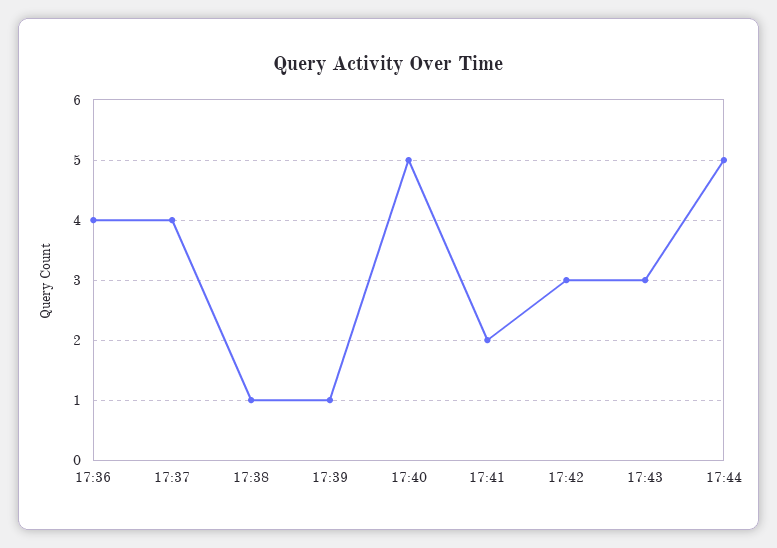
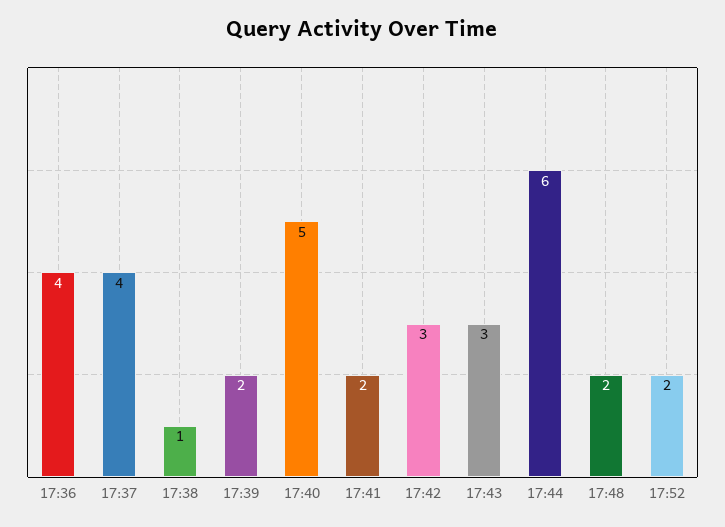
17:39: 1 -> 2
17:44: 5 -> 6
17:48: none -> 2
17:52: none -> 2

